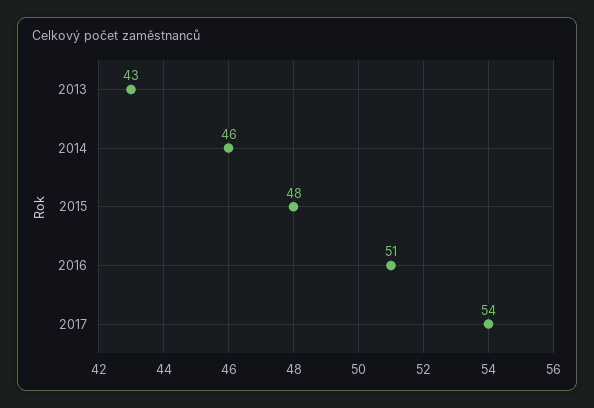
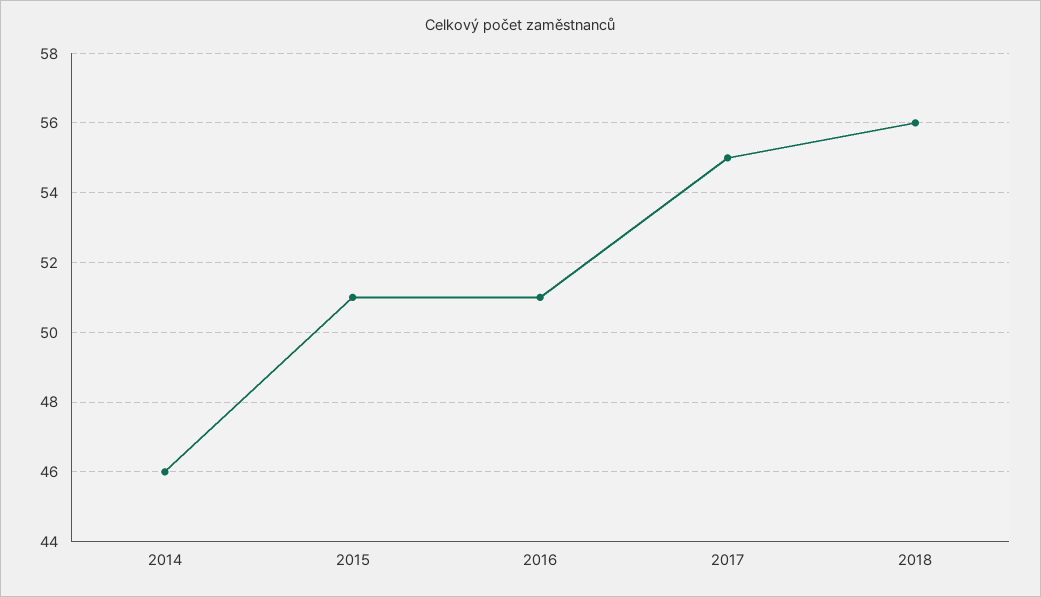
2013: 43 -> none
2015: 48 -> 51
2017: 54 -> 55
2018: none -> 56

